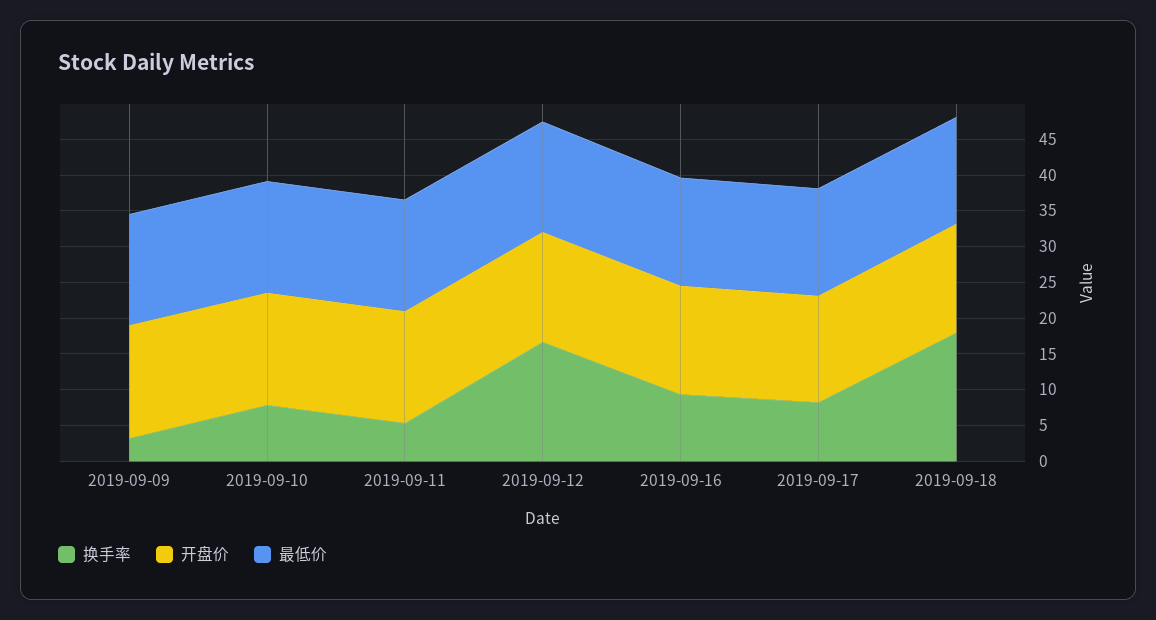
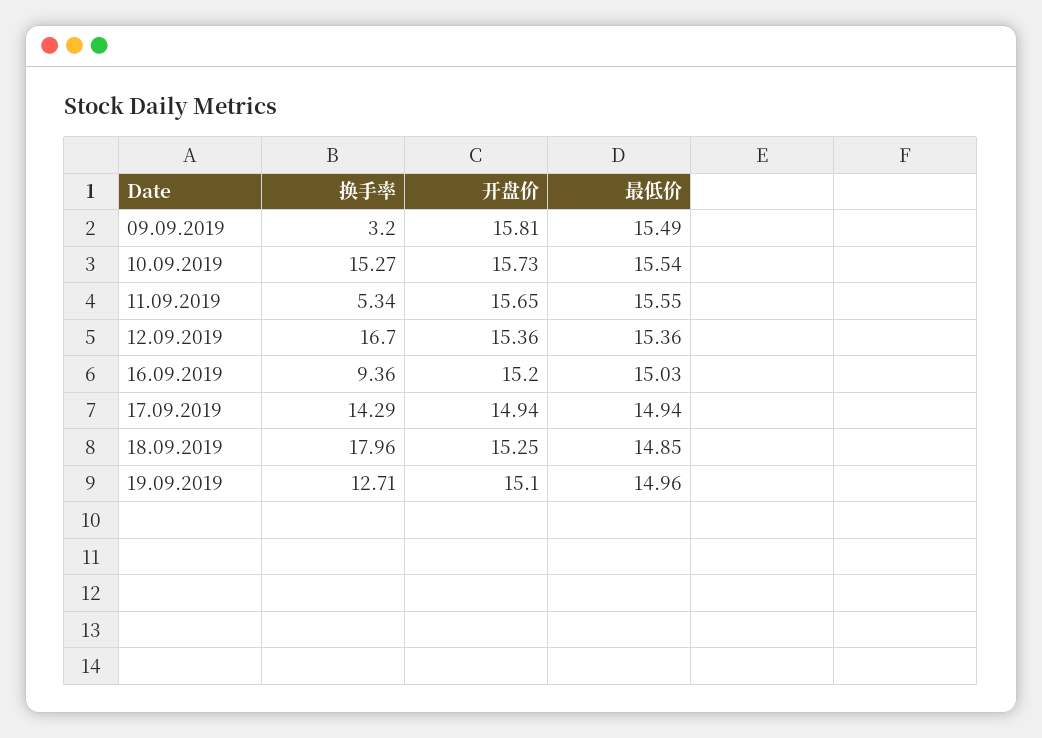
换手率, 2019-09-10: 7.5 -> 15.27
换手率, 2019-09-17: 7.5 -> 14.29
换手率, 19.09.2019: none -> 12.71
开盘价, 19.09.2019: none -> 15.1
最低价, 19.09.2019: none -> 14.96

